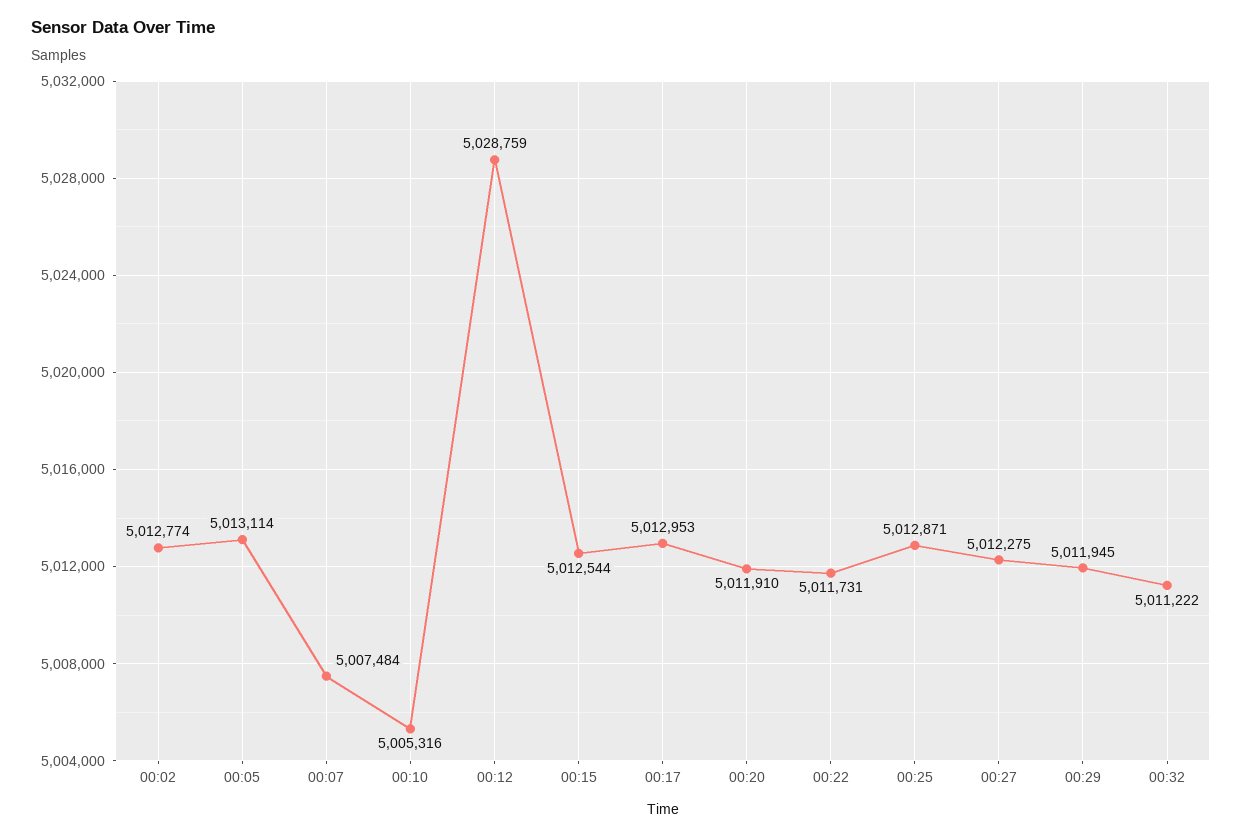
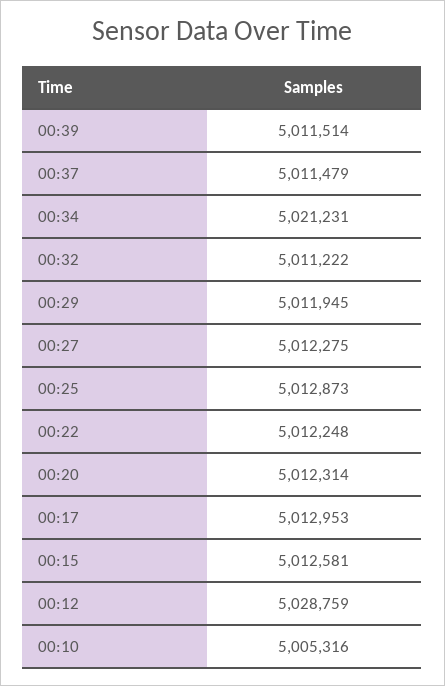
00:02: 5012774 -> none
00:05: 5013114 -> none
00:07: 5007484 -> none
00:15: 5012544 -> 5012581
00:20: 5011910 -> 5012314
00:22: 5011731 -> 5012248
00:25: 5012871 -> 5012873
00:39: none -> 5011514
00:37: none -> 5011479
00:34: none -> 5021231

